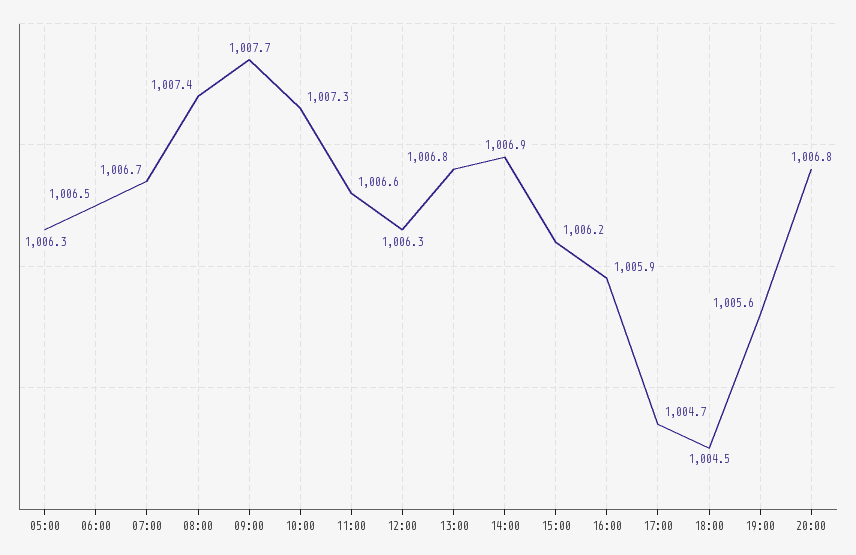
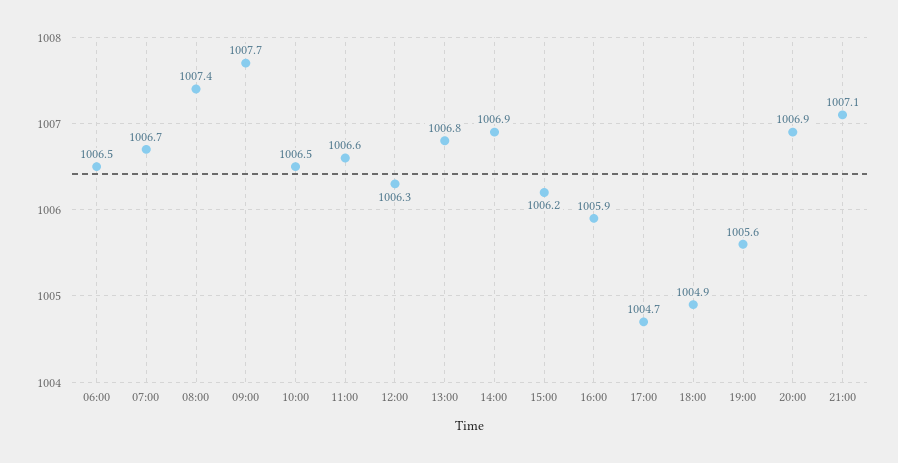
05:00: 1006.3 -> none
10:00: 1007.3 -> 1006.5
18:00: 1004.5 -> 1004.9
20:00: 1006.8 -> 1006.9
21:00: none -> 1007.1

